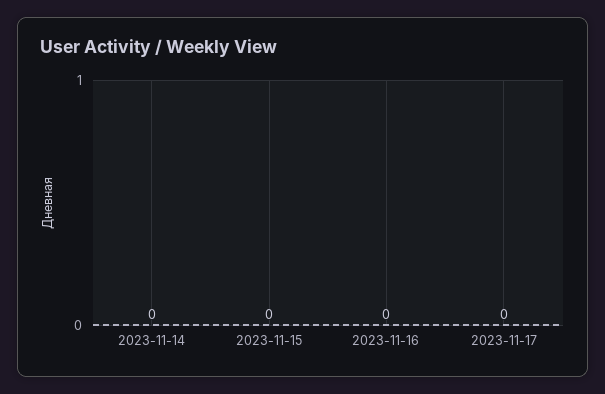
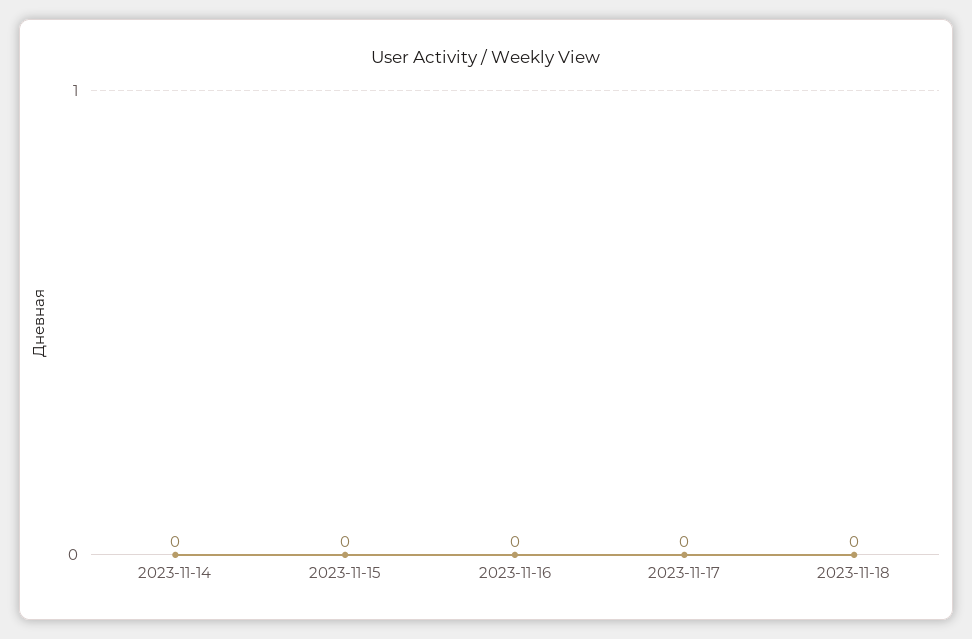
2023-11-18: none -> 0

